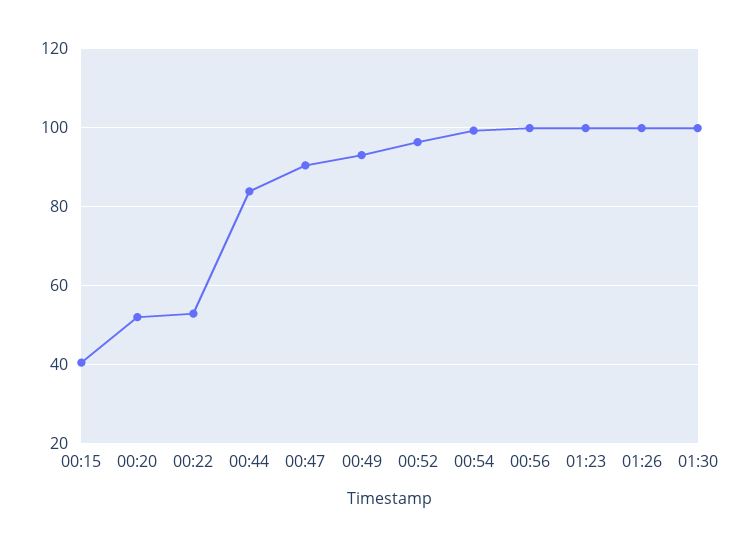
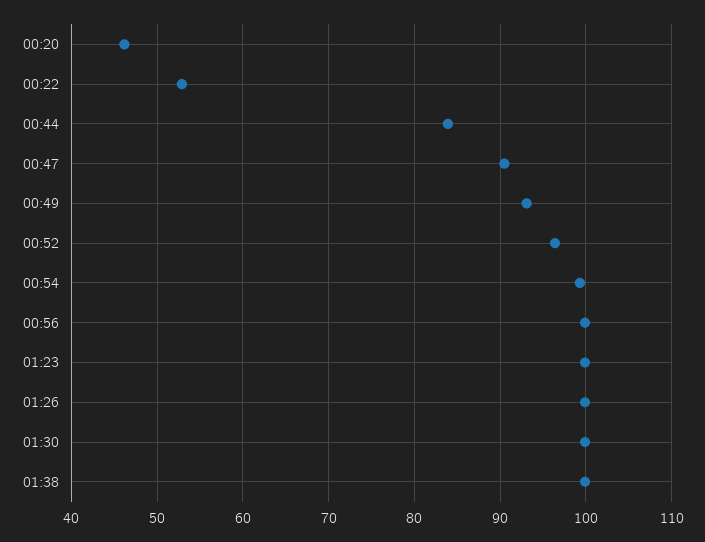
00:15: 40 -> none
00:20: 52 -> 46
01:38: none -> 100

